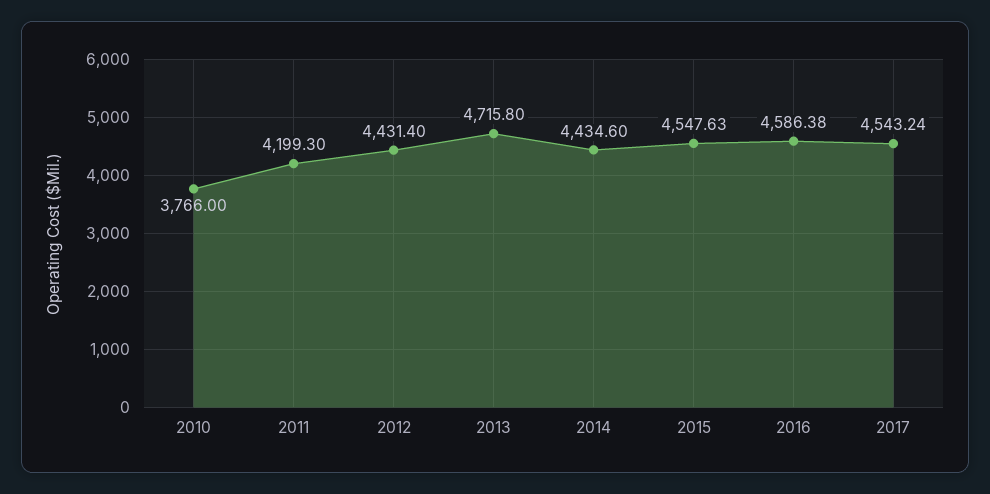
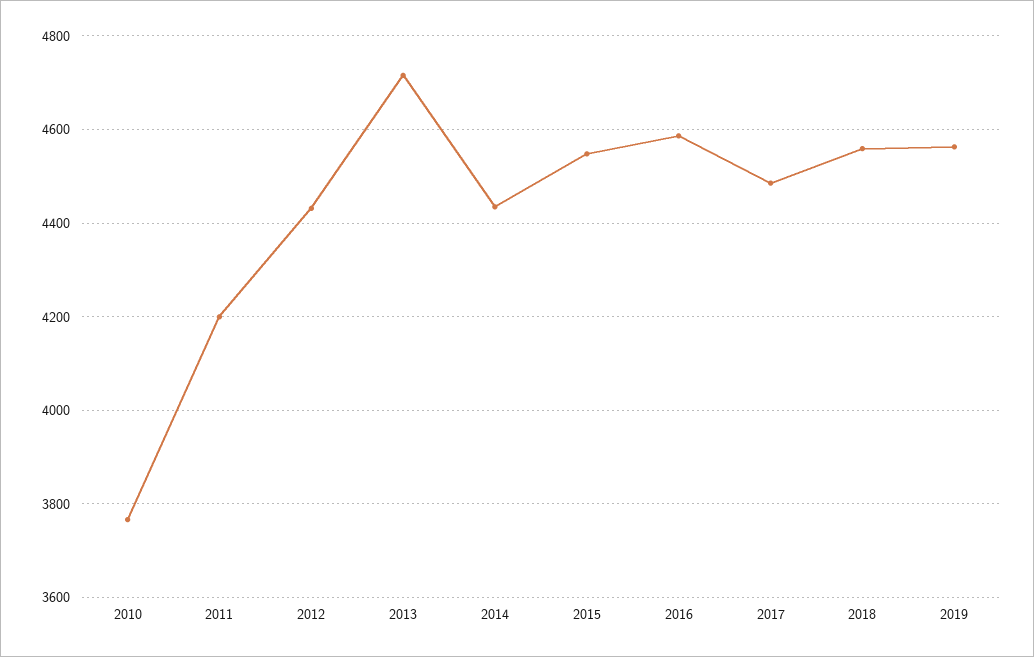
2017: 4543.24 -> 4480
2018: none -> 4560
2019: none -> 4560

